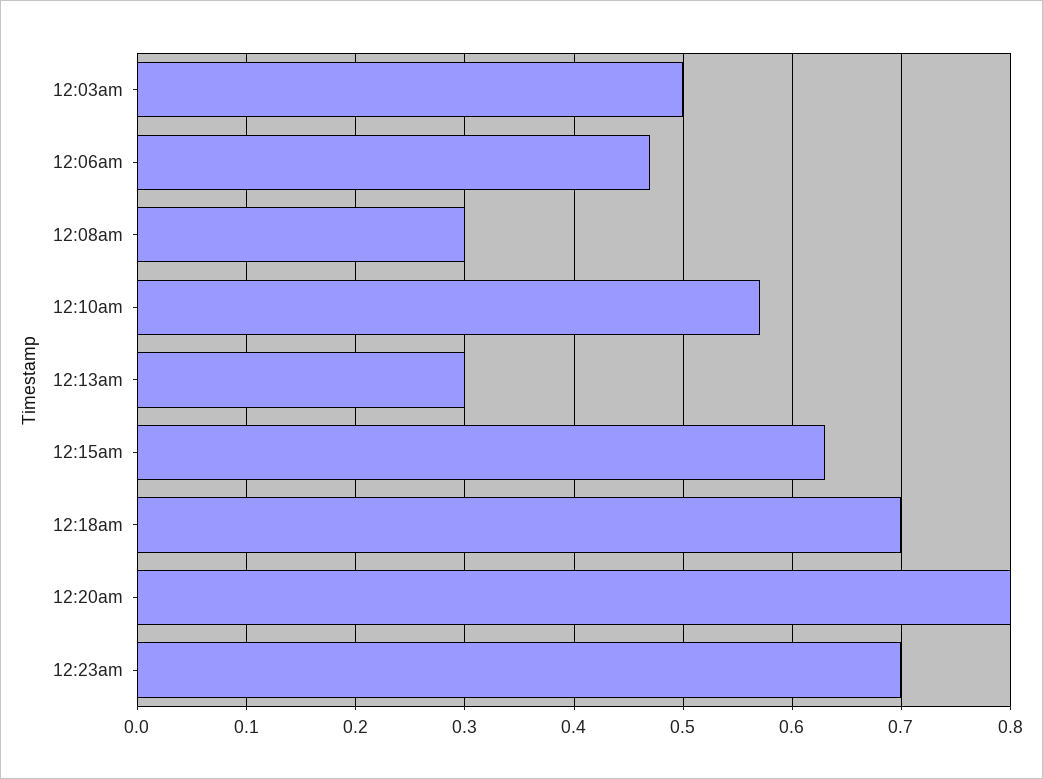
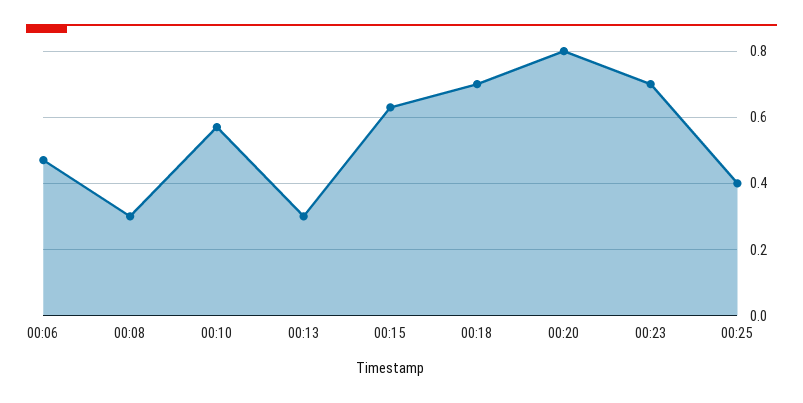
12:03am: 0.5 -> none
00:25: none -> 0.4

